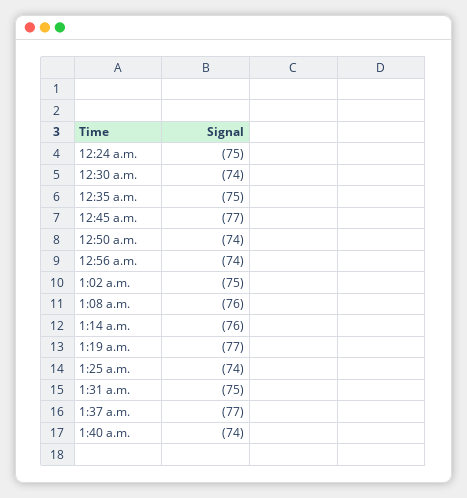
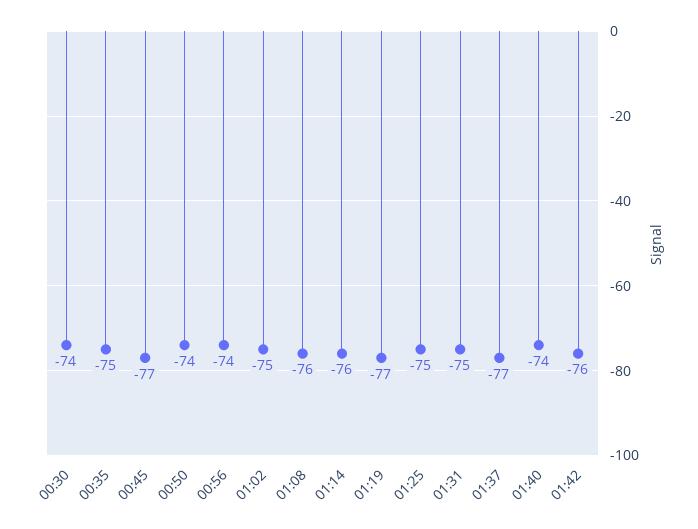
12:24 a.m.: -75 -> none
1:25 a.m.: -74 -> -75
01:42: none -> -76

